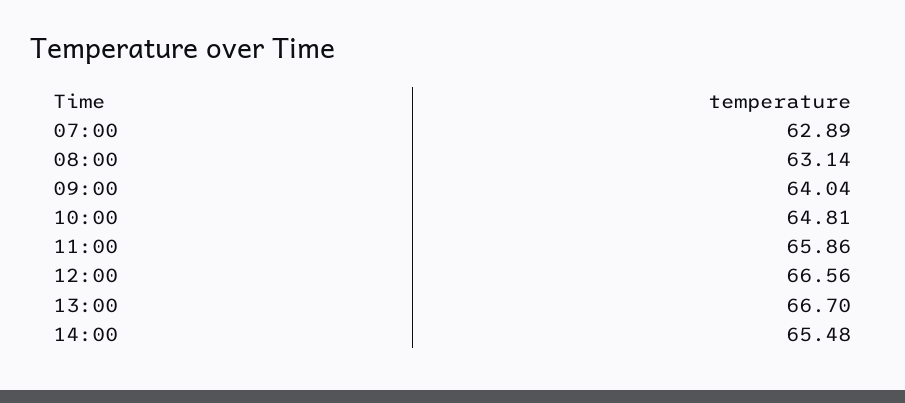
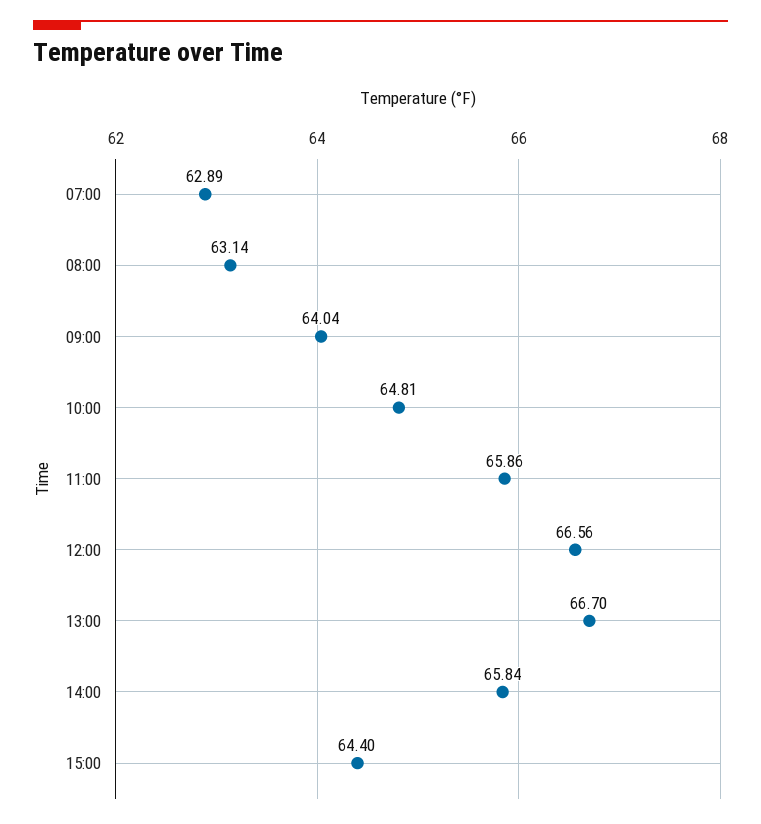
14:00: 65.48 -> 65.84
15:00: none -> 64.4

